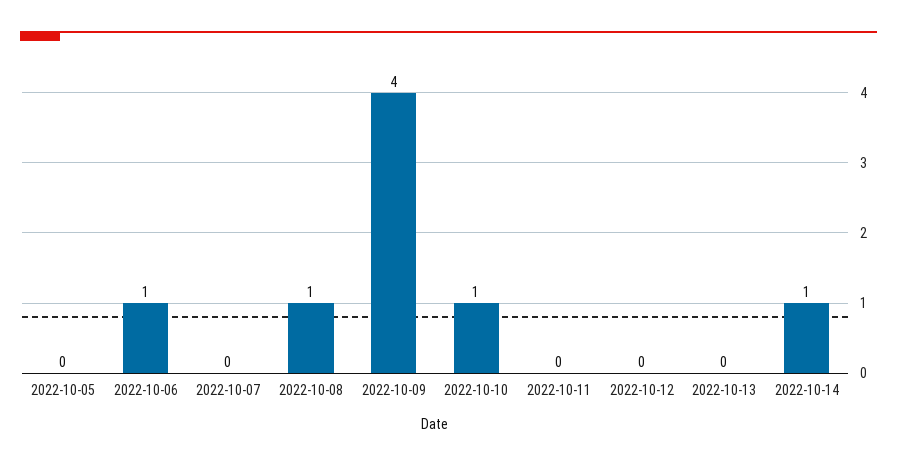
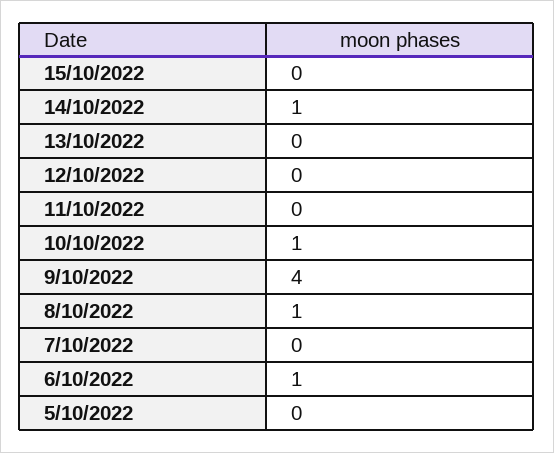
15/10/2022: none -> 0

